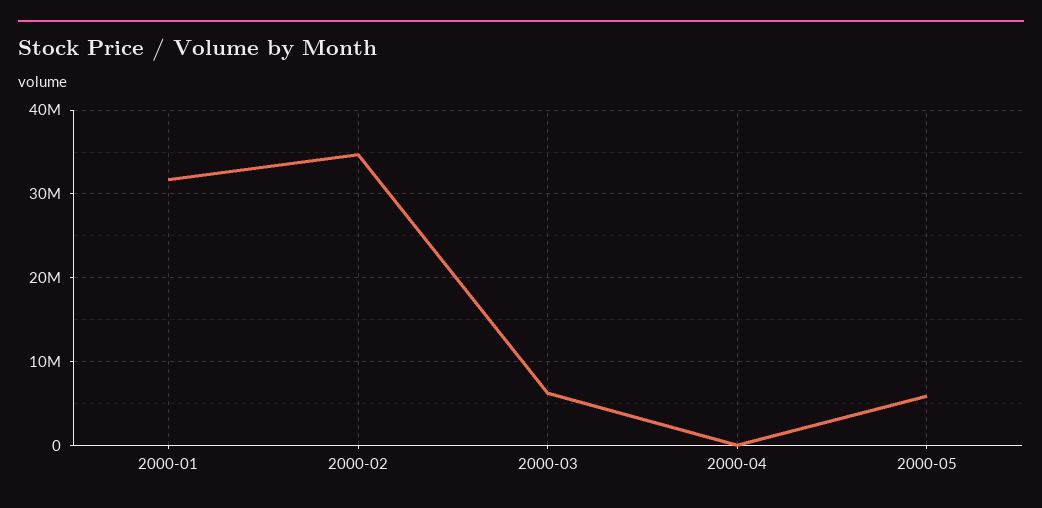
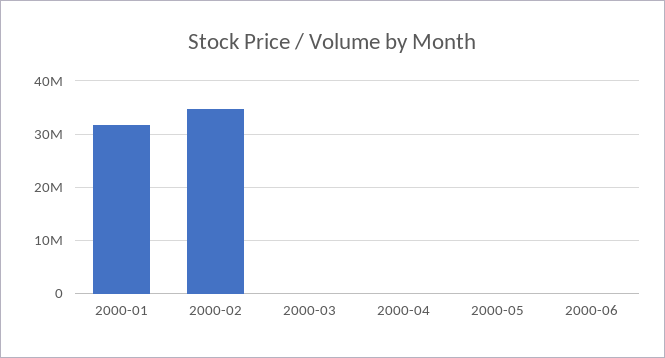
2000-03: 6000000 -> 0
2000-05: 6000000 -> 0
2000-06: none -> 0

